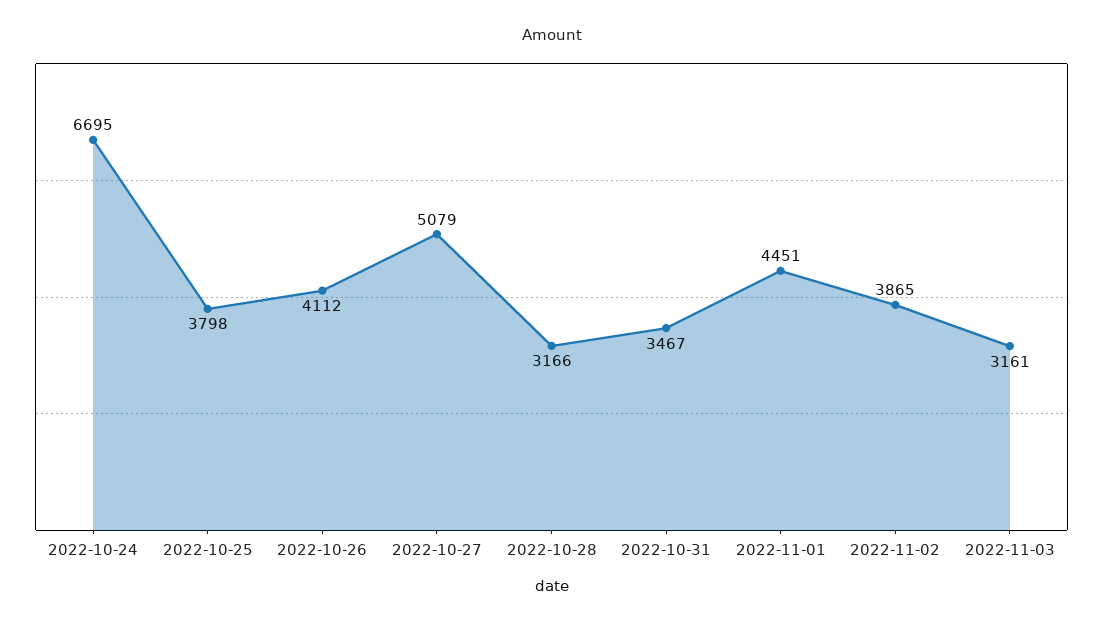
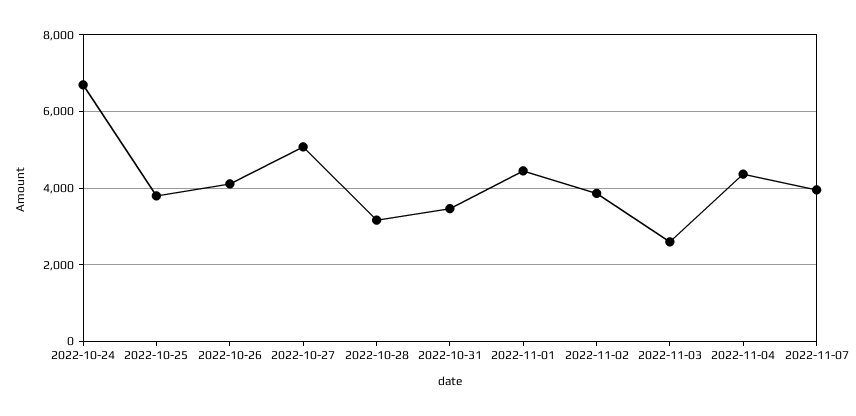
2022-11-03: 3161 -> 2600
2022-11-04: none -> 4400
2022-11-07: none -> 4000

